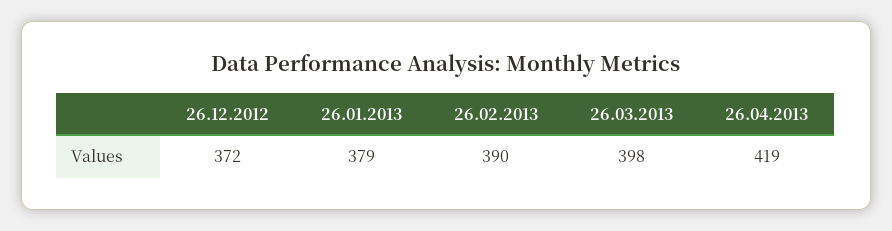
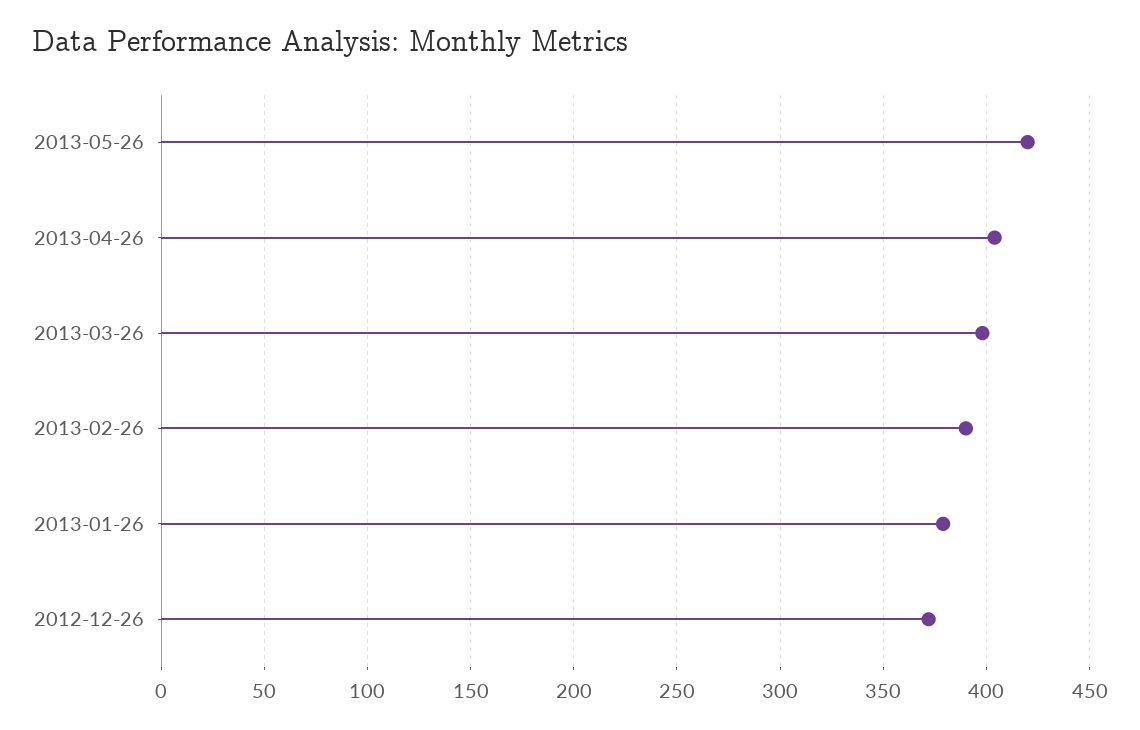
26.04.2013: 419 -> 405
2013-05-26: none -> 420

